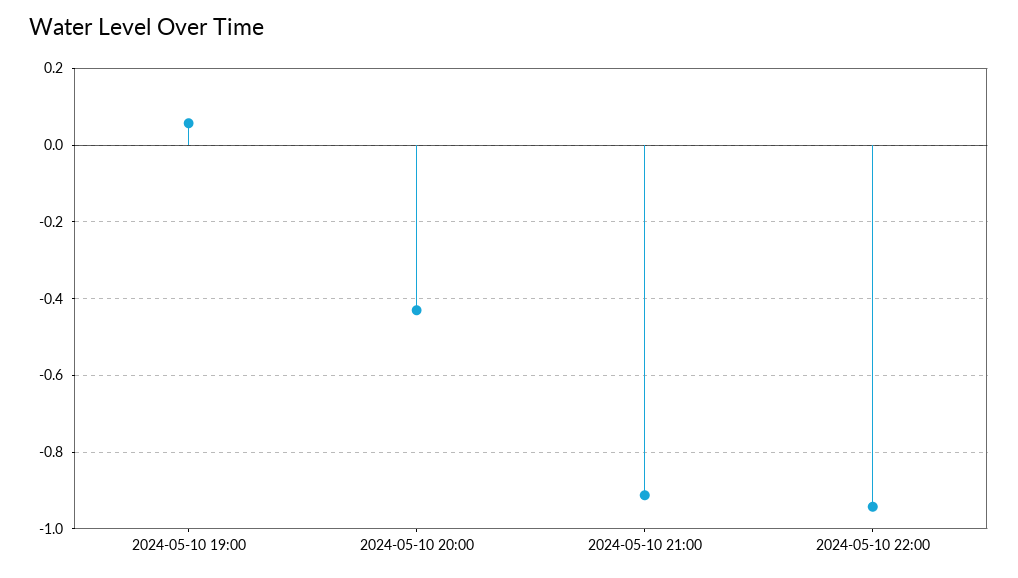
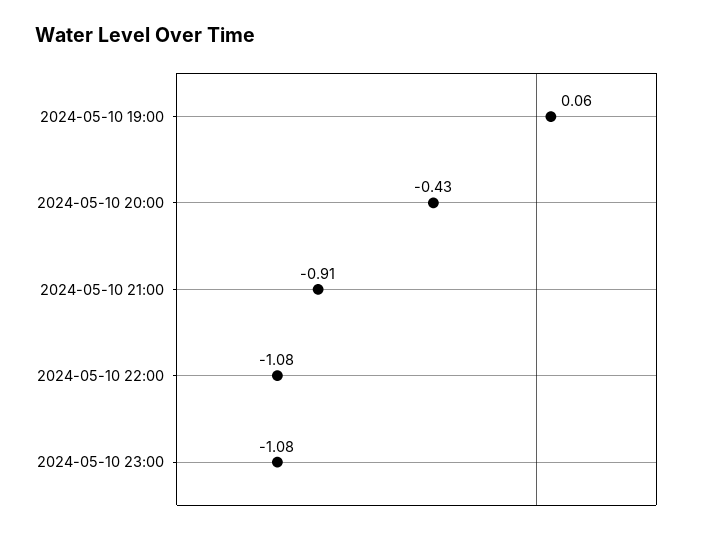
2024-05-10 22:00: -0.94 -> -1.08
2024-05-10 23:00: none -> -1.08

